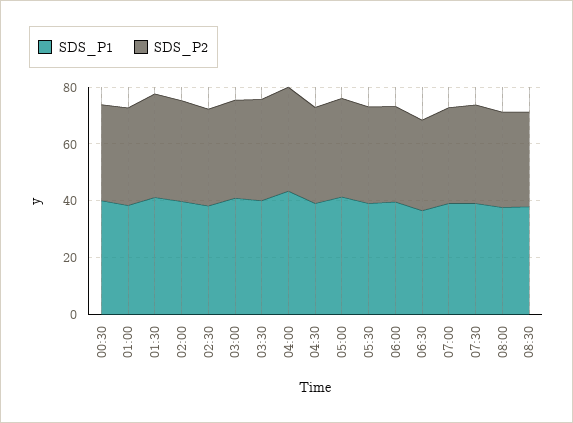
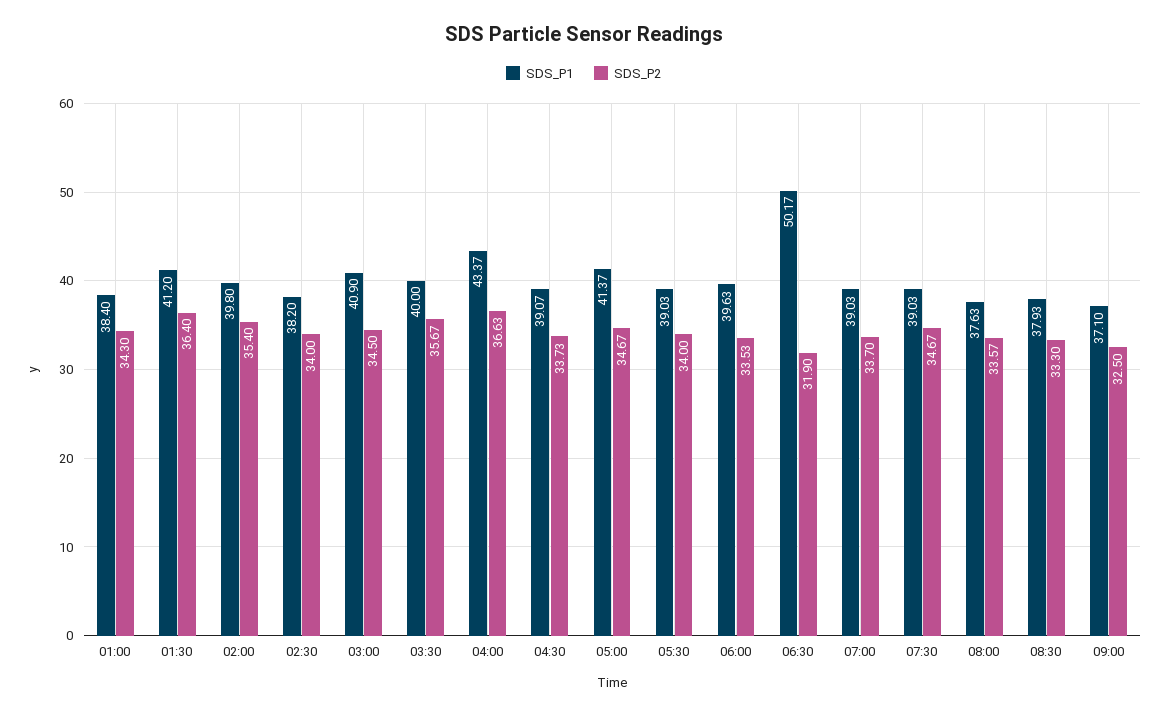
SDS_P1, 00:30: 40 -> none
SDS_P2, 00:30: 35 -> none
SDS_P1, 06:30: 35 -> 50.17
SDS_P1, 09:00: none -> 37.1
SDS_P2, 09:00: none -> 32.5

